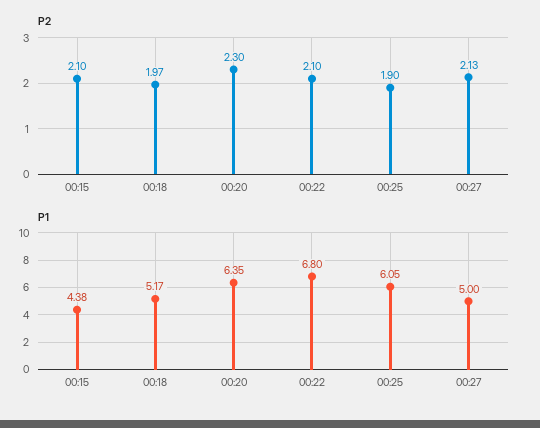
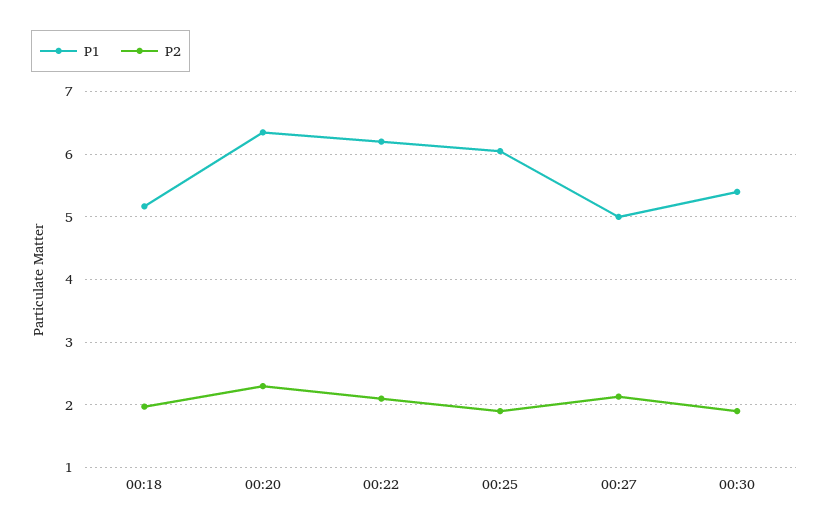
P2, 00:15: 2.1 -> none
P1, 00:15: 4.38 -> none
P1, 00:22: 6.8 -> 6.2
P1, 00:30: none -> 5.4
P2, 00:30: none -> 1.9

